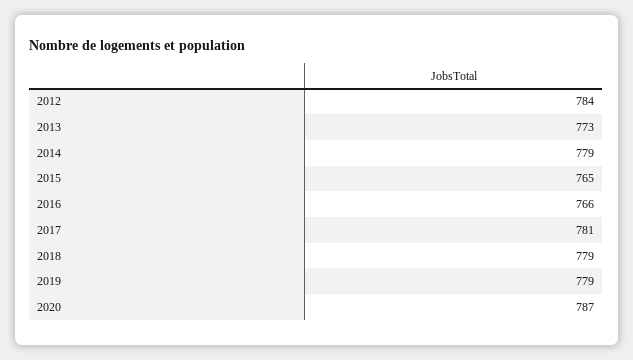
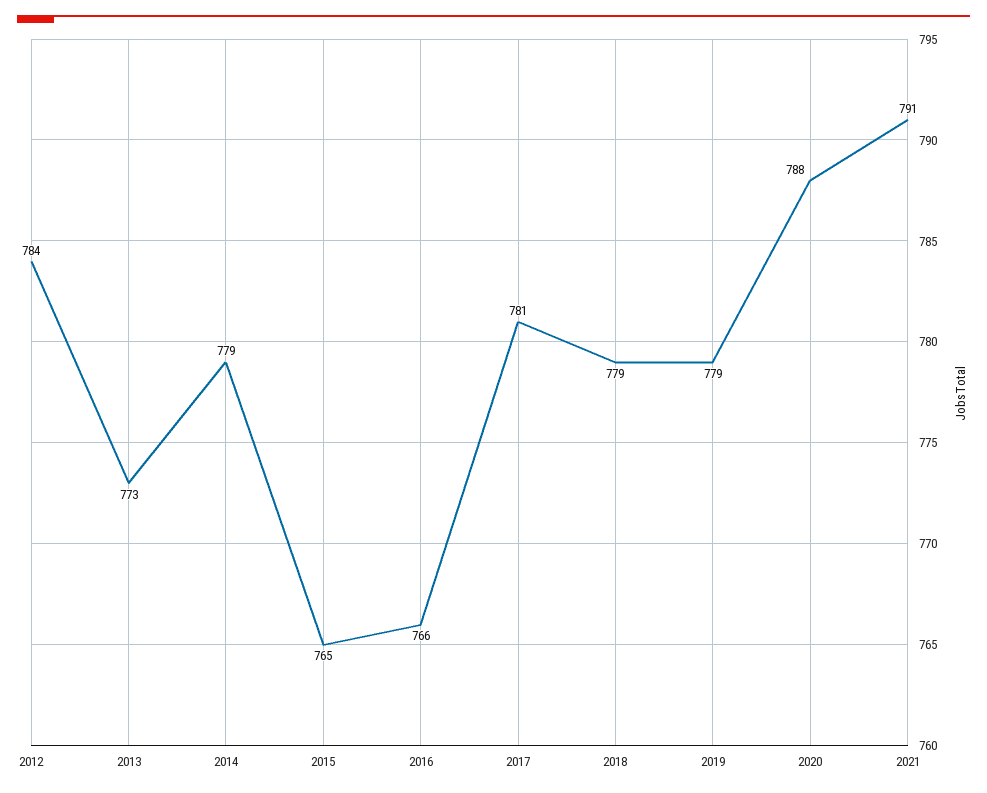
2020: 787 -> 788
2021: none -> 791

